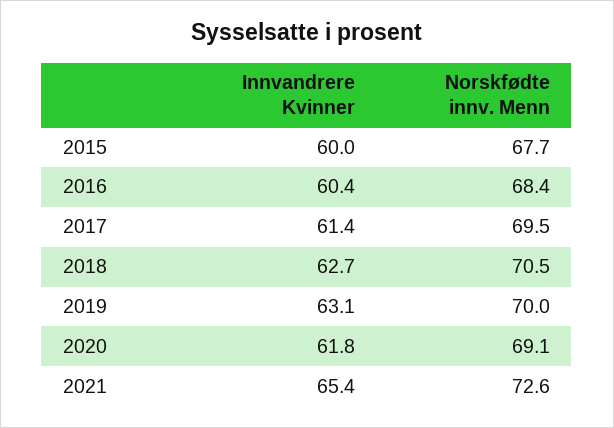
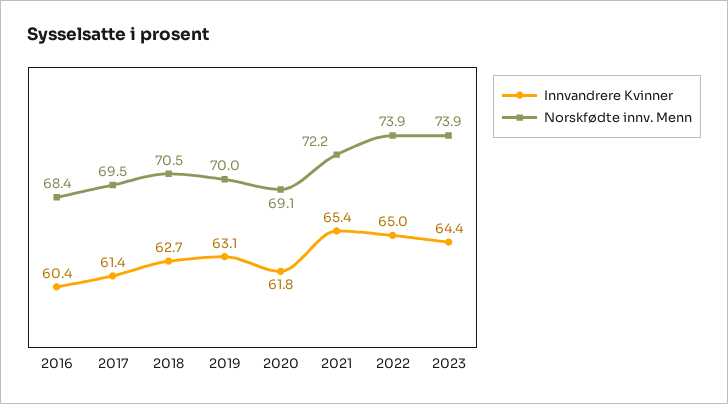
Innvandrere Kvinner, 2015: 60 -> none
Norskfødte innv. Menn, 2015: 67.7 -> none
Norskfødte innv. Menn, 2021: 72.6 -> 72.2
Innvandrere Kvinner, 2022: none -> 65
Norskfødte innv. Menn, 2022: none -> 73.9
Innvandrere Kvinner, 2023: none -> 64.4
Norskfødte innv. Menn, 2023: none -> 73.9

